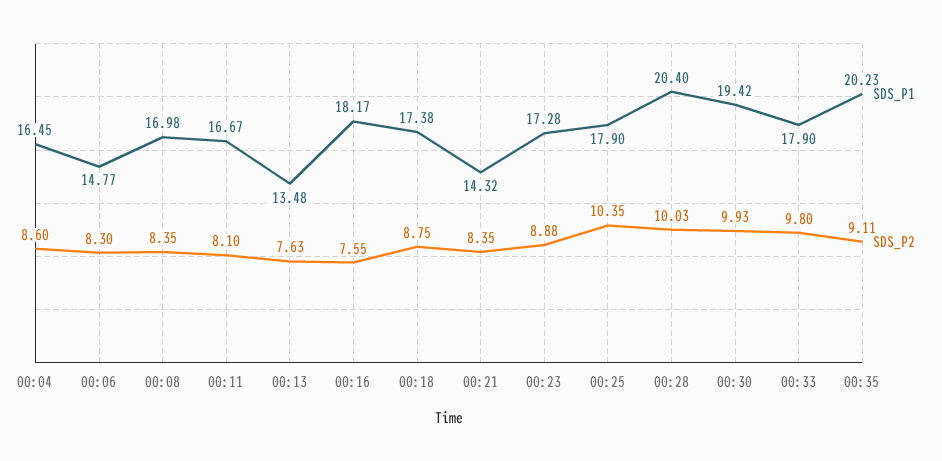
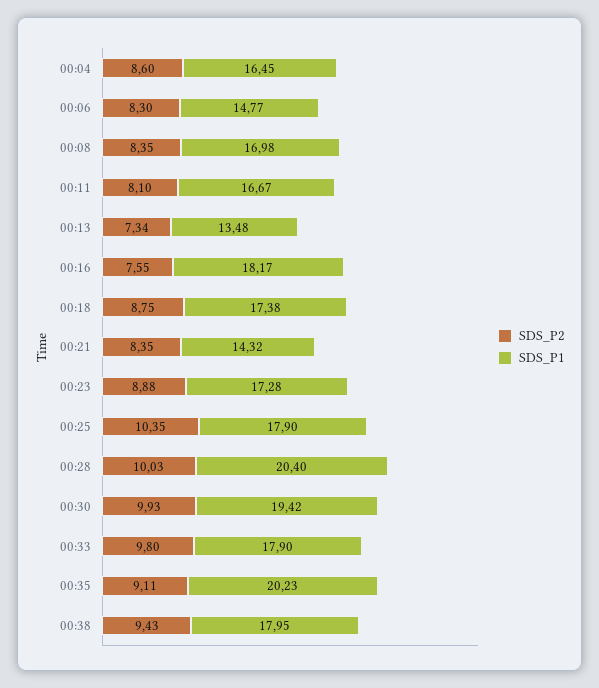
SDS_P2, 00:13: 7.63 -> 7.34
SDS_P2, 00:38: none -> 9.43
SDS_P1, 00:38: none -> 17.95

